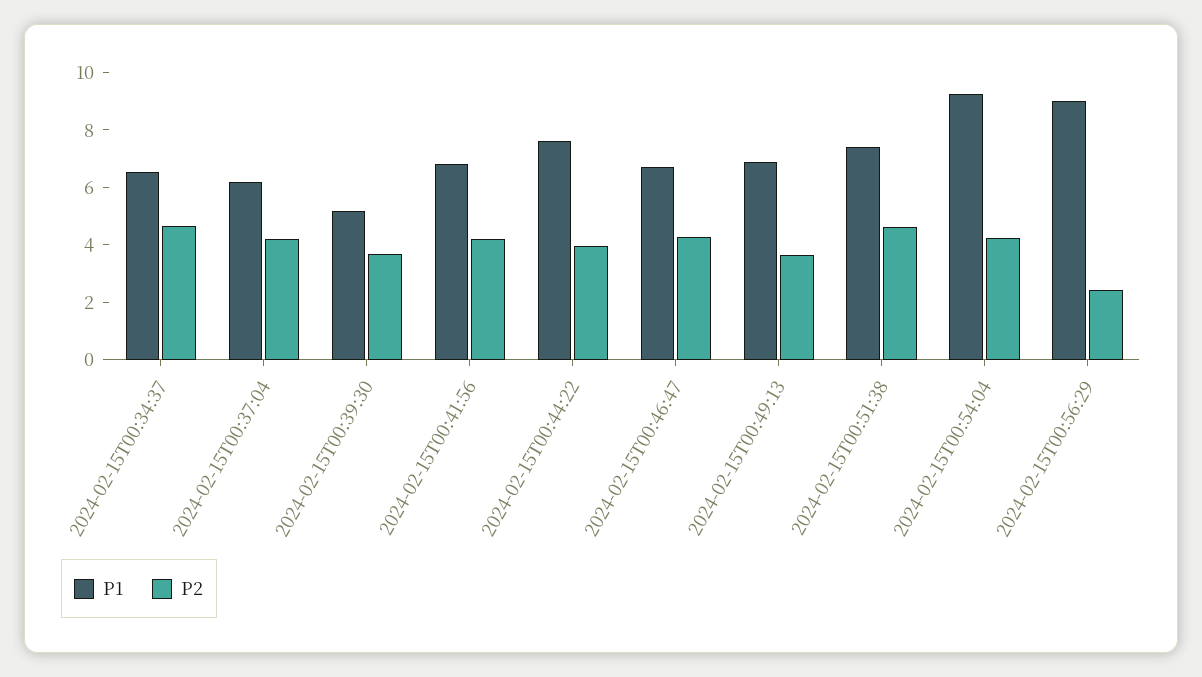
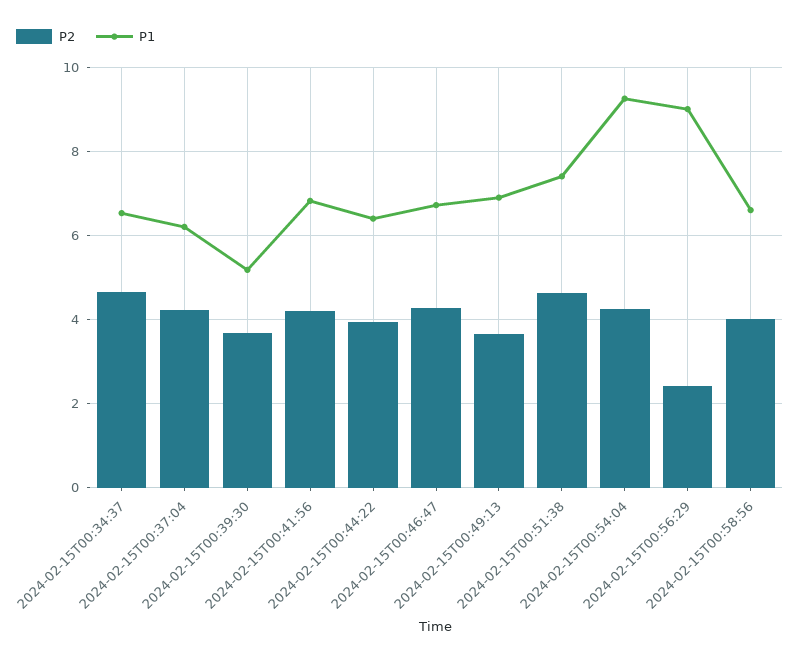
P1, 2024-02-15T00:44:22: 7.5 -> 6.4
P2, 2024-02-15T00:58:56: none -> 4
P1, 2024-02-15T00:58:56: none -> 6.6

